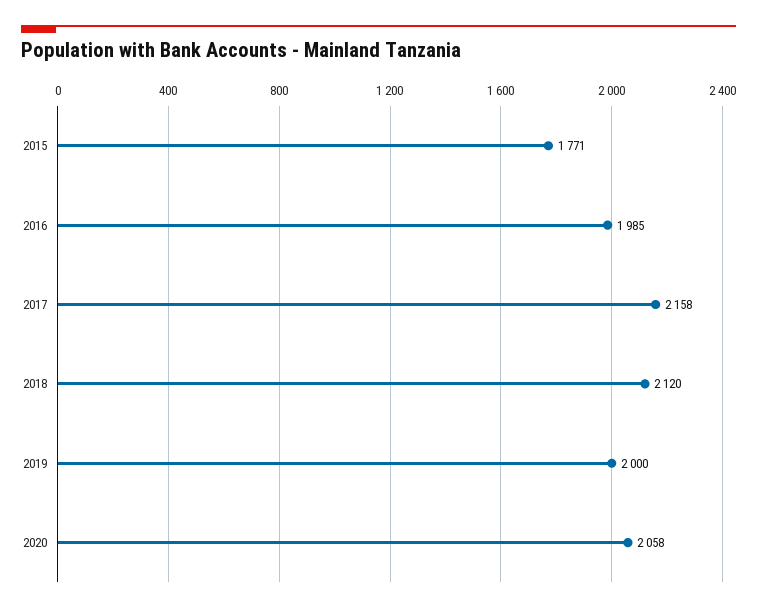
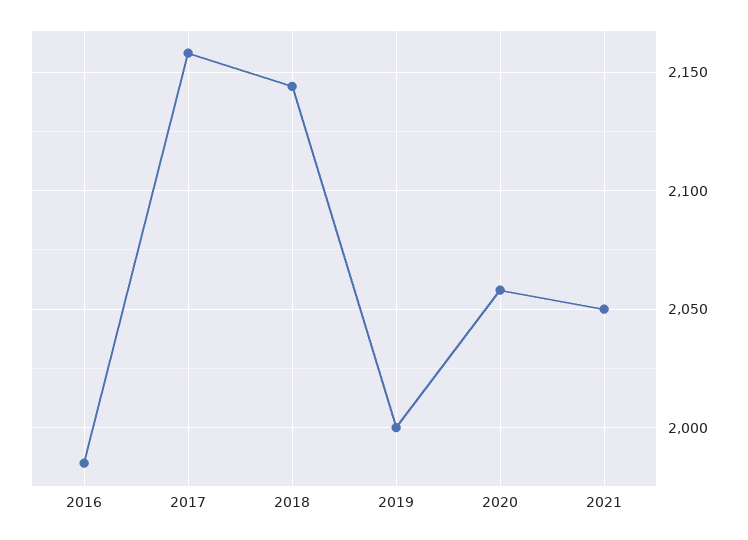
2015: 1771 -> none
2018: 2120 -> 2145
2021: none -> 2050

